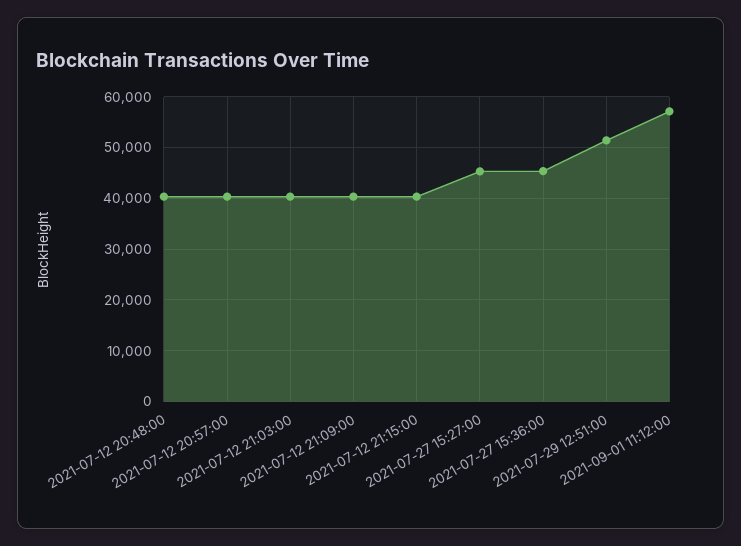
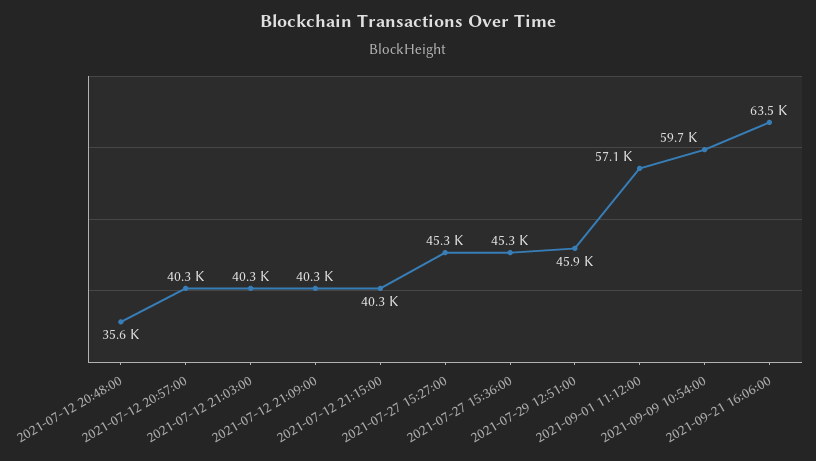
2021-07-12 20:48:00: 40000 -> 35600
2021-07-29 12:51:00: 52000 -> 45900
2021-09-09 10:54:00: none -> 59700
2021-09-21 16:06:00: none -> 63500

